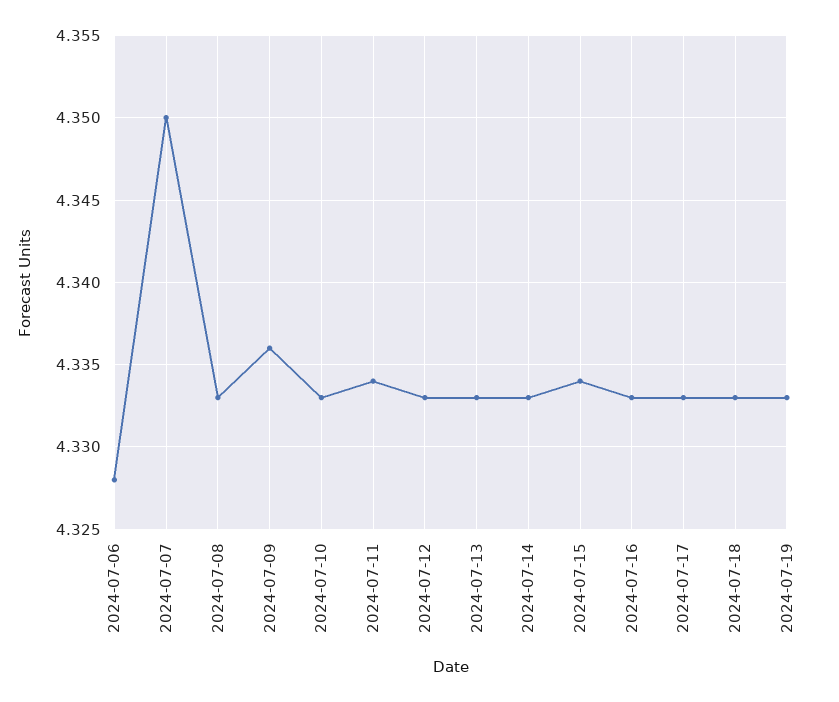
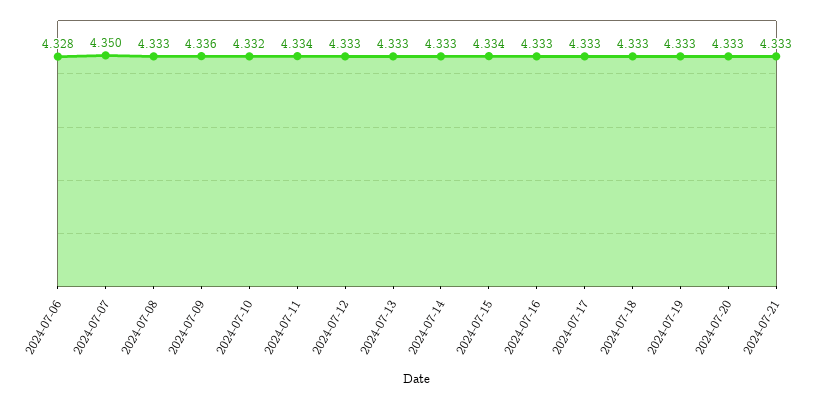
2024-07-10: 4.333 -> 4.332
2024-07-20: none -> 4.333
2024-07-21: none -> 4.333

